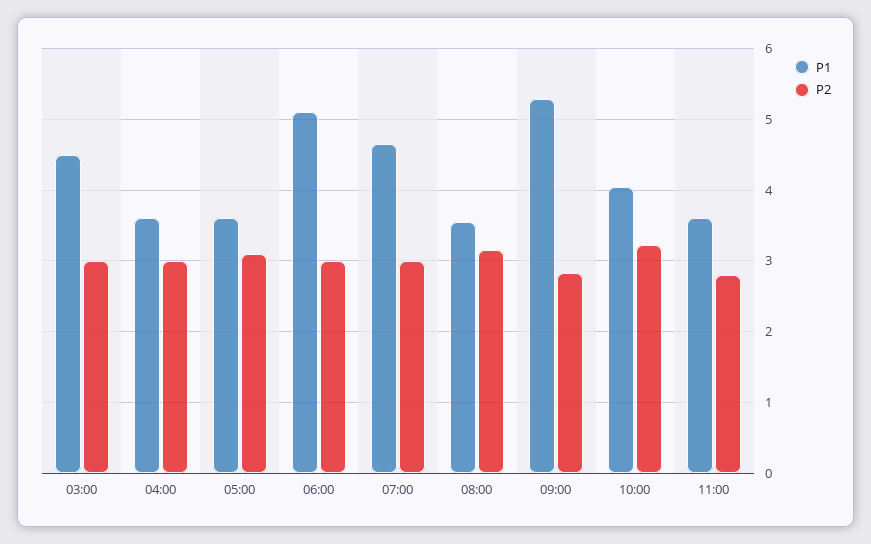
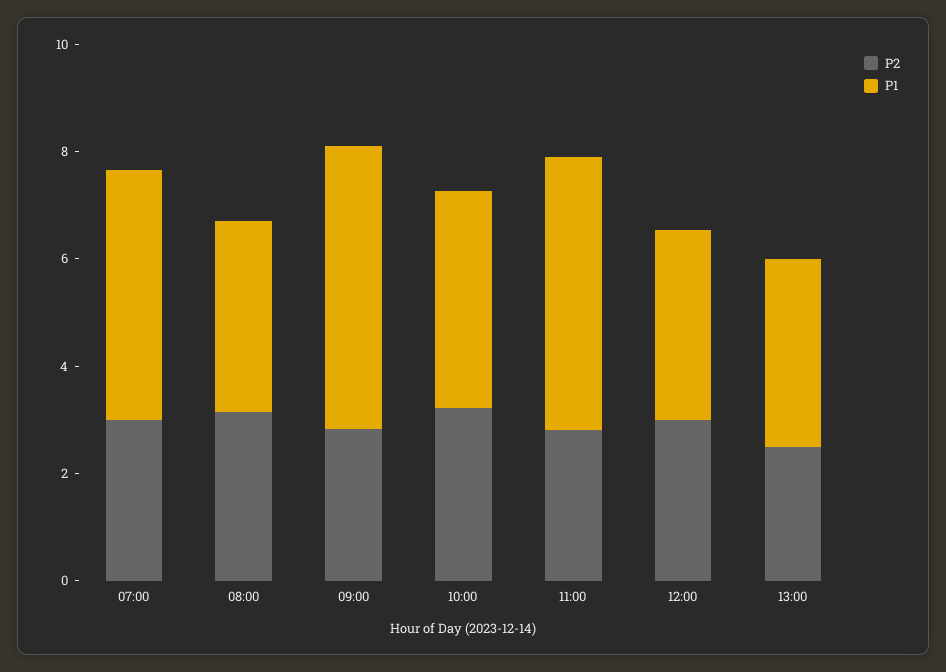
P1, 03:00: 4.5 -> none
P2, 03:00: 3 -> none
P1, 04:00: 3.6 -> none
P2, 04:00: 3 -> none
P1, 05:00: 3.6 -> none
P2, 05:00: 3.1 -> none
P1, 06:00: 5.1 -> none
P2, 06:00: 3 -> none
P1, 11:00: 3.6 -> 5
P2, 12:00: none -> 3
P1, 12:00: none -> 3.5
P2, 13:00: none -> 2.5
P1, 13:00: none -> 3.5

